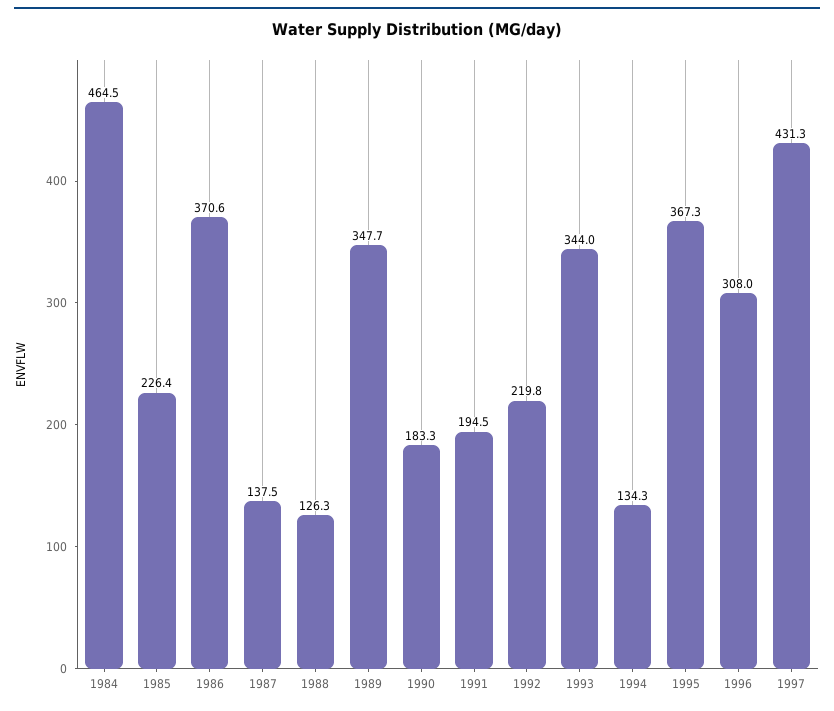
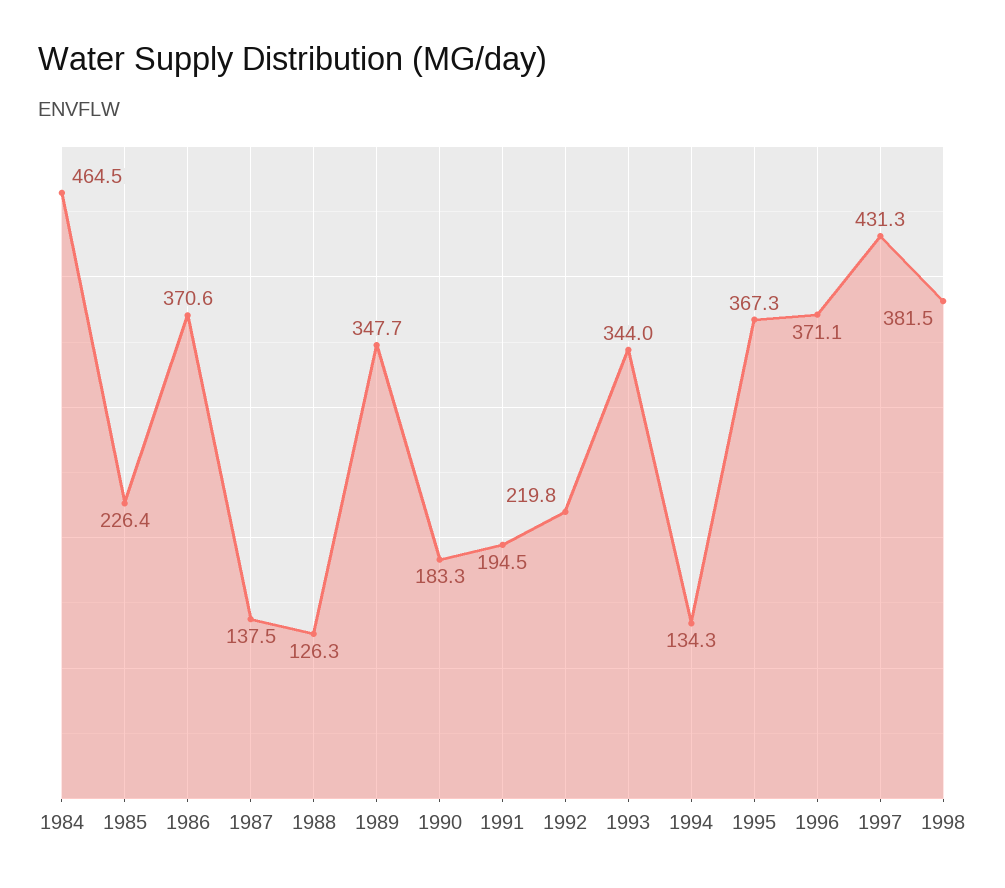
1996: 308 -> 371.1
1998: none -> 381.5

